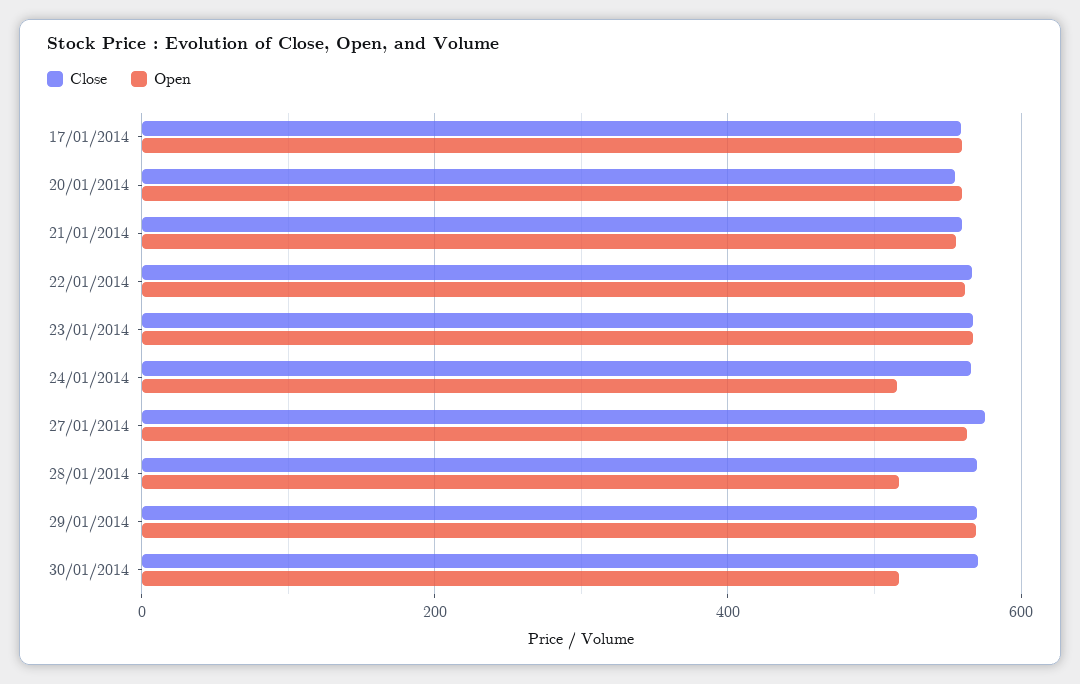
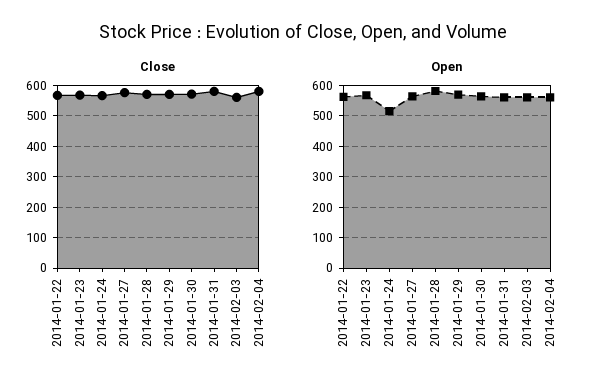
Close, 17/01/2014: 560 -> none
Open, 17/01/2014: 560 -> none
Close, 20/01/2014: 560 -> none
Open, 20/01/2014: 560 -> none
Close, 21/01/2014: 560 -> none
Open, 21/01/2014: 560 -> none
Open, 28/01/2014: 520 -> 580
Open, 30/01/2014: 520 -> 560
Close, 2014-01-31: none -> 580
Close, 2014-02-03: none -> 560
Close, 2014-02-04: none -> 580
Open, 2014-01-31: none -> 560
Open, 2014-02-03: none -> 560
Open, 2014-02-04: none -> 560

